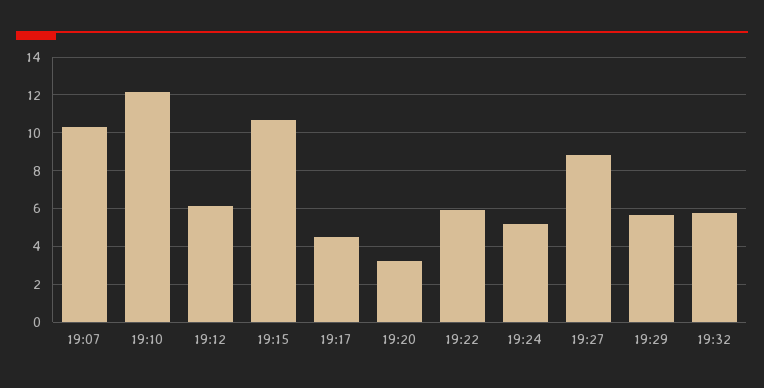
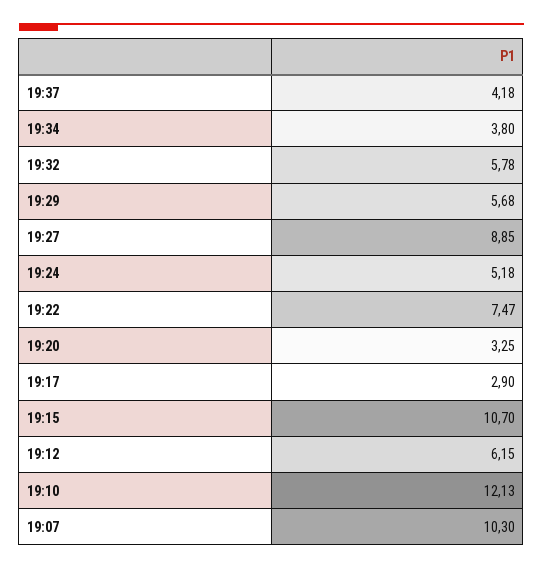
19:17: 4.5 -> 2.9
19:22: 6 -> 7.47
19:37: none -> 4.18
19:34: none -> 3.8

